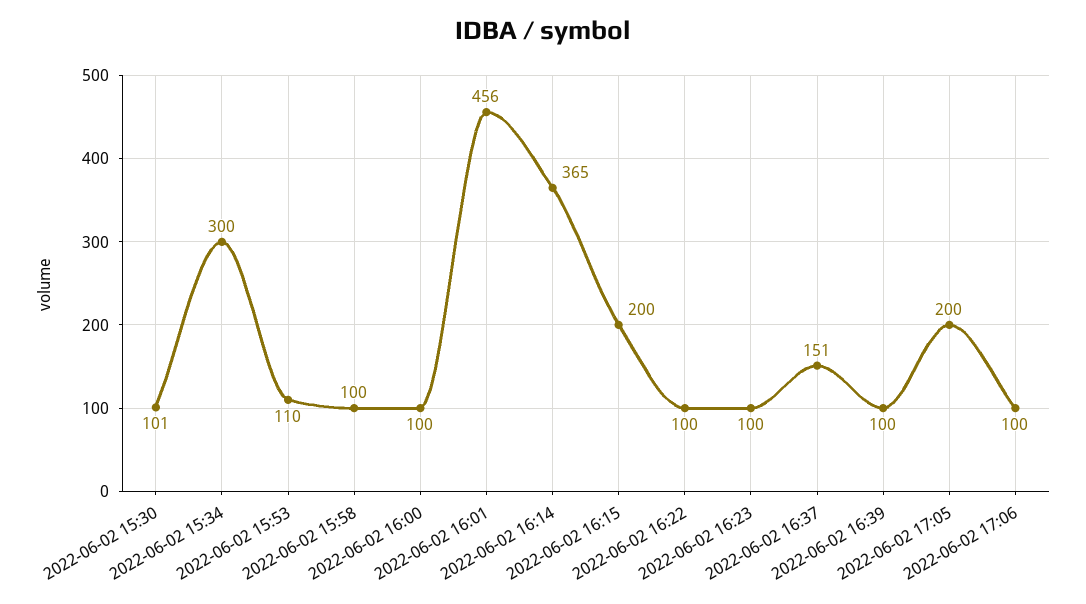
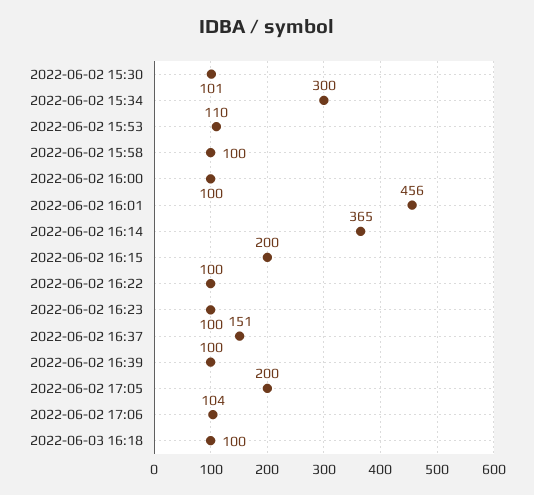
2022-06-02 17:06: 100 -> 104
2022-06-03 16:18: none -> 100

